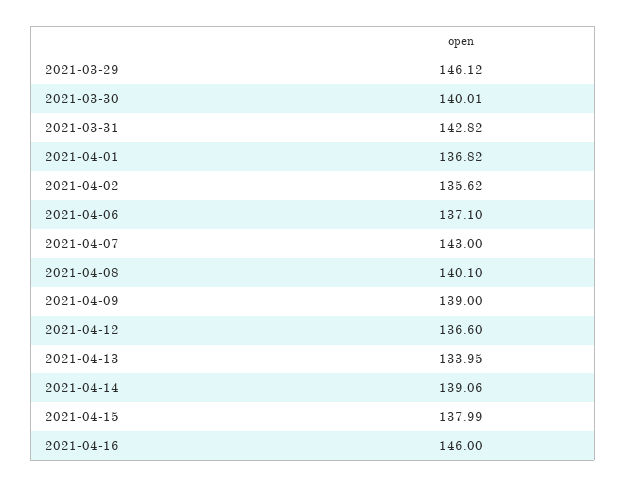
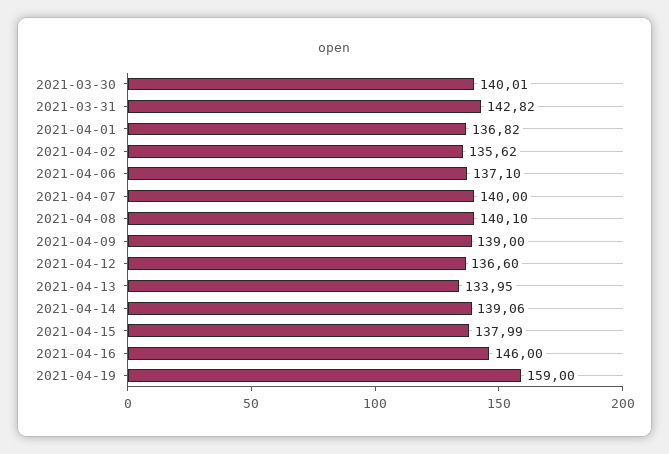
2021-03-29: 146.12 -> none
2021-04-07: 143 -> 140
2021-04-19: none -> 159

